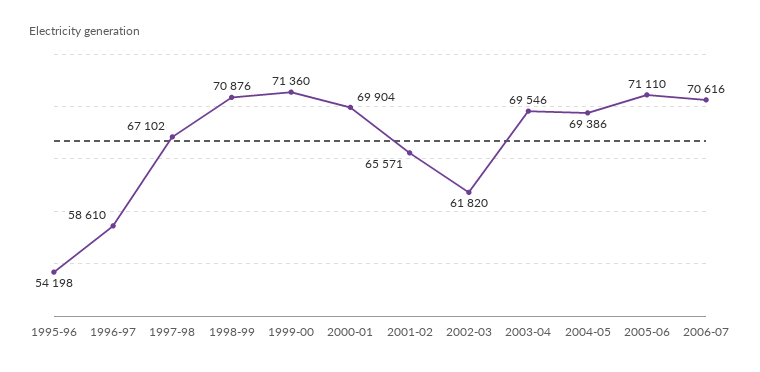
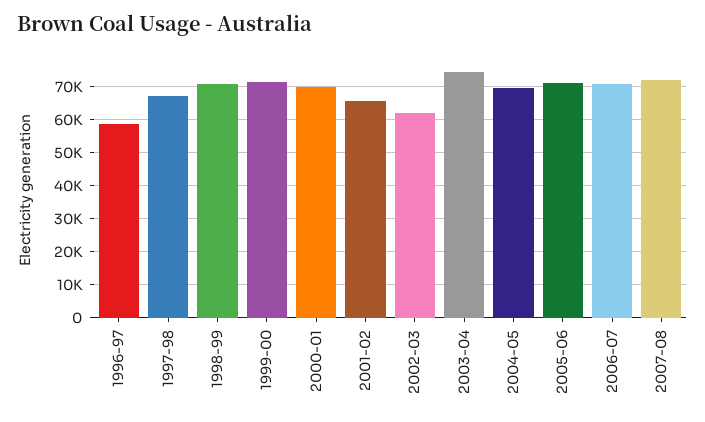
1995-96: 54198 -> none
2003-04: 69546 -> 74000
2007-08: none -> 72000

